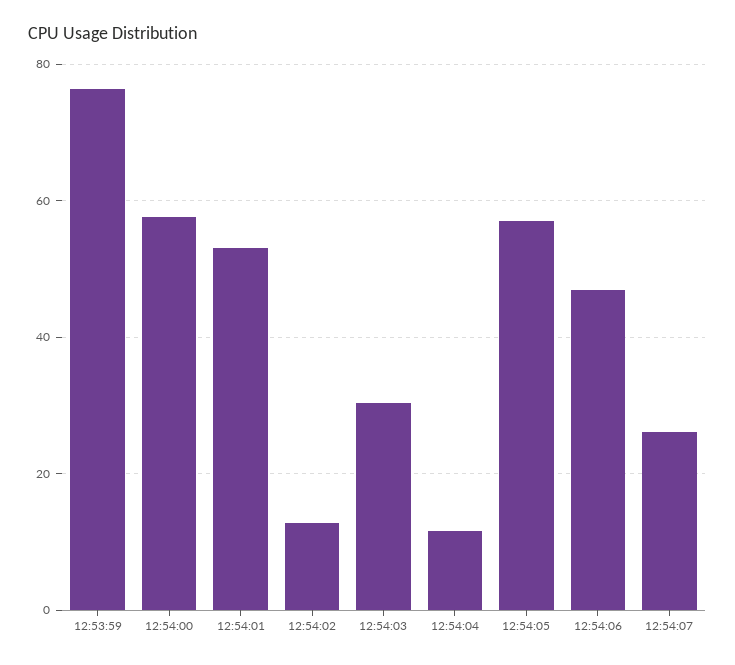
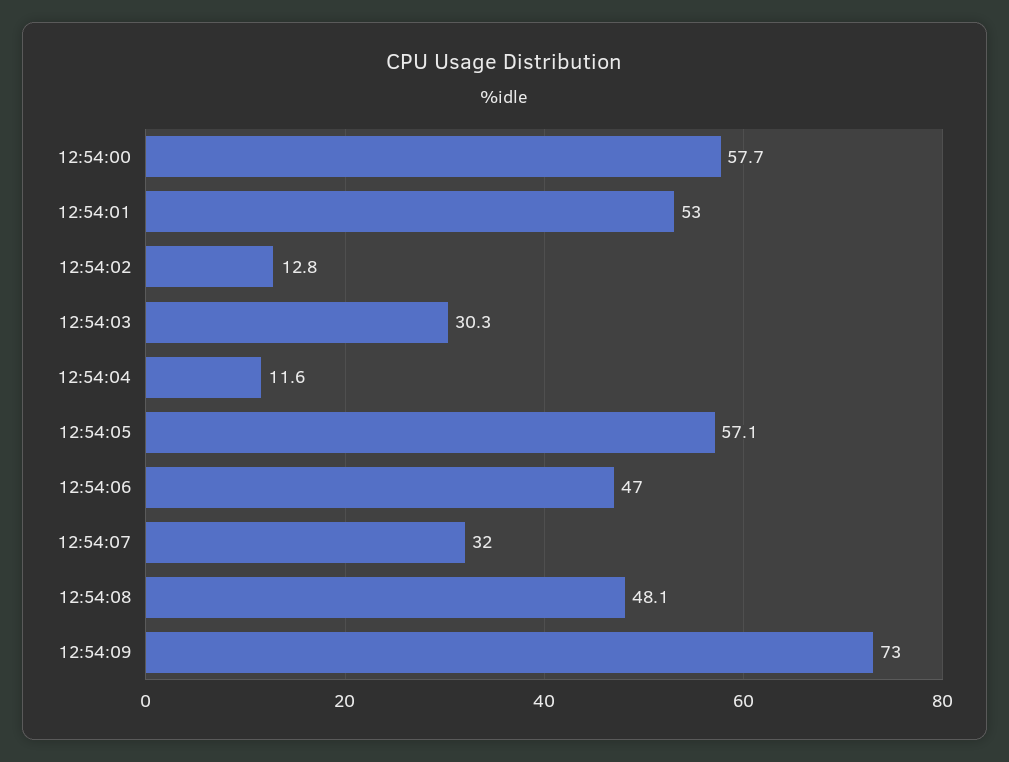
12:53:59: 76 -> none
12:54:07: 26 -> 32
12:54:08: none -> 48.1
12:54:09: none -> 73

